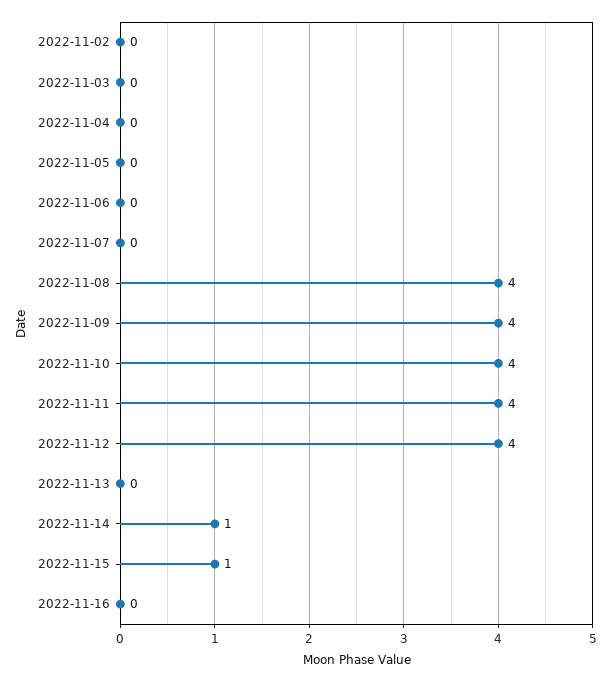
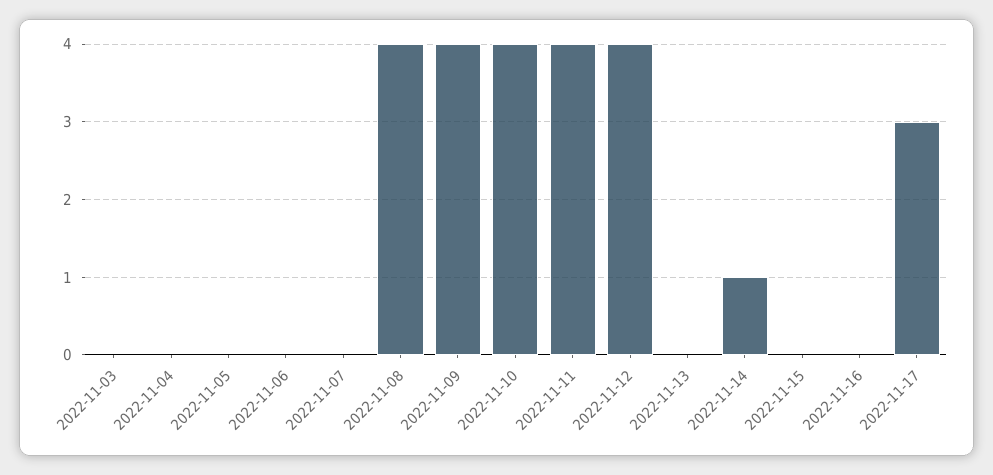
2022-11-02: 0 -> none
2022-11-15: 1 -> 0
2022-11-17: none -> 3

